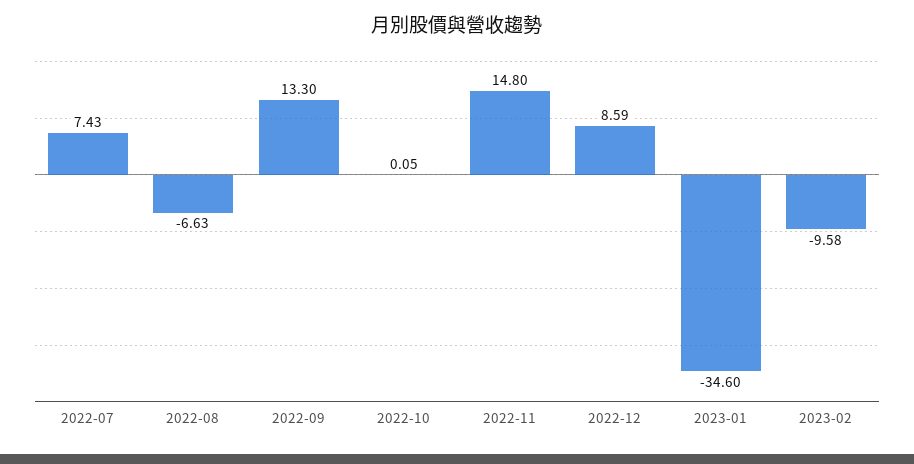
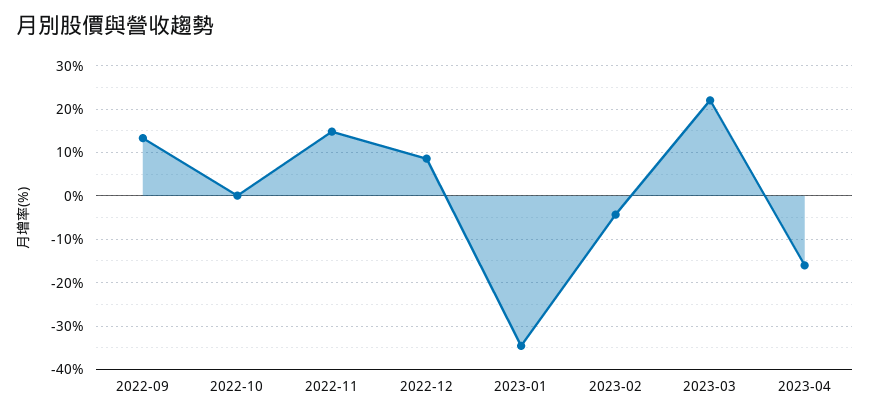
2022-07: 7.43 -> none
2022-08: -6.63 -> none
2023-02: -9.58 -> -4
2023-03: none -> 22
2023-04: none -> -16

